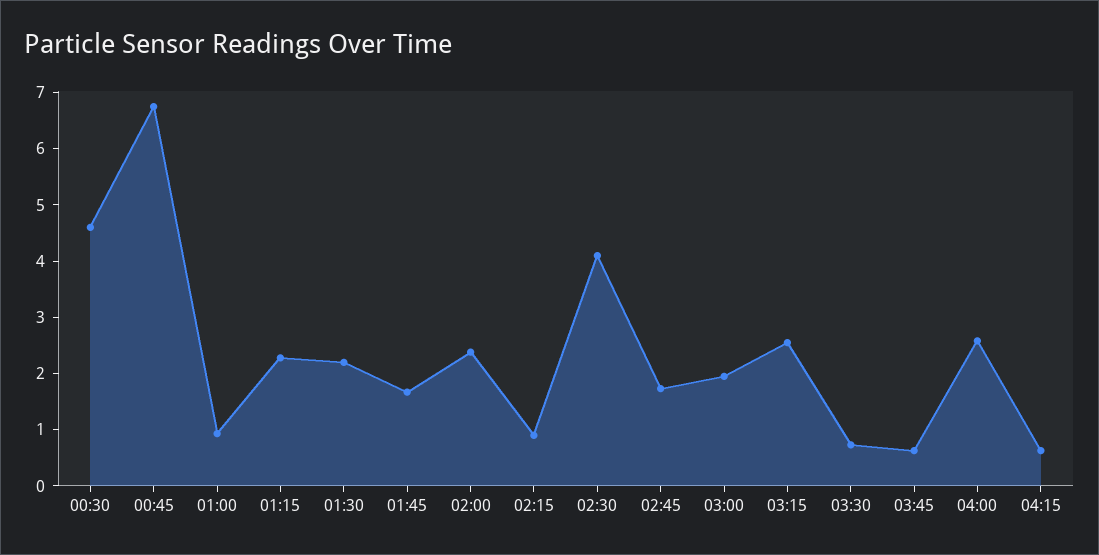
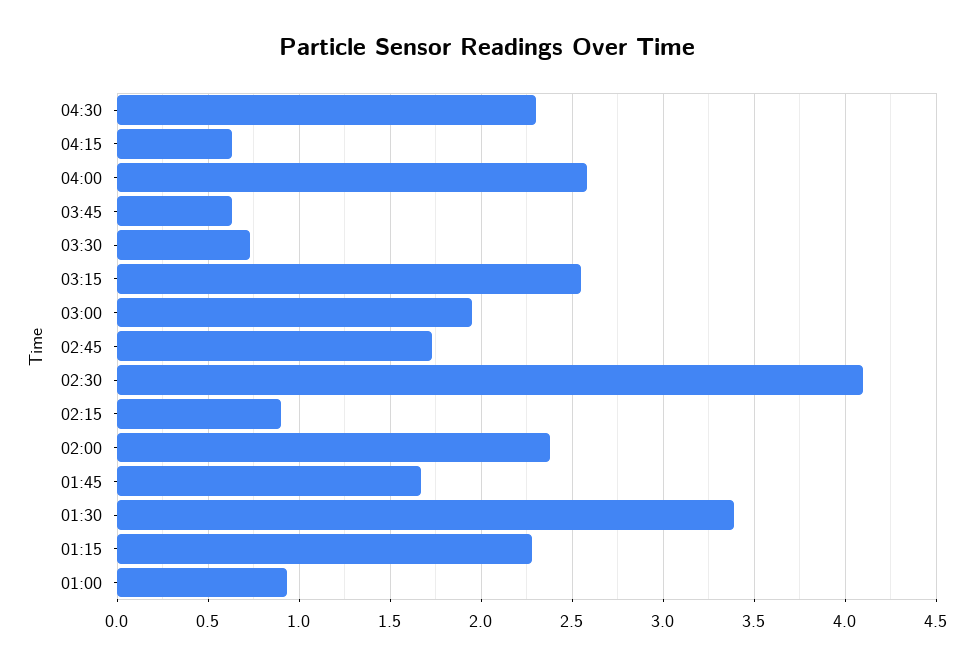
00:30: 4.6 -> none
00:45: 6.8 -> none
01:30: 2.2 -> 3.4
04:30: none -> 2.3

